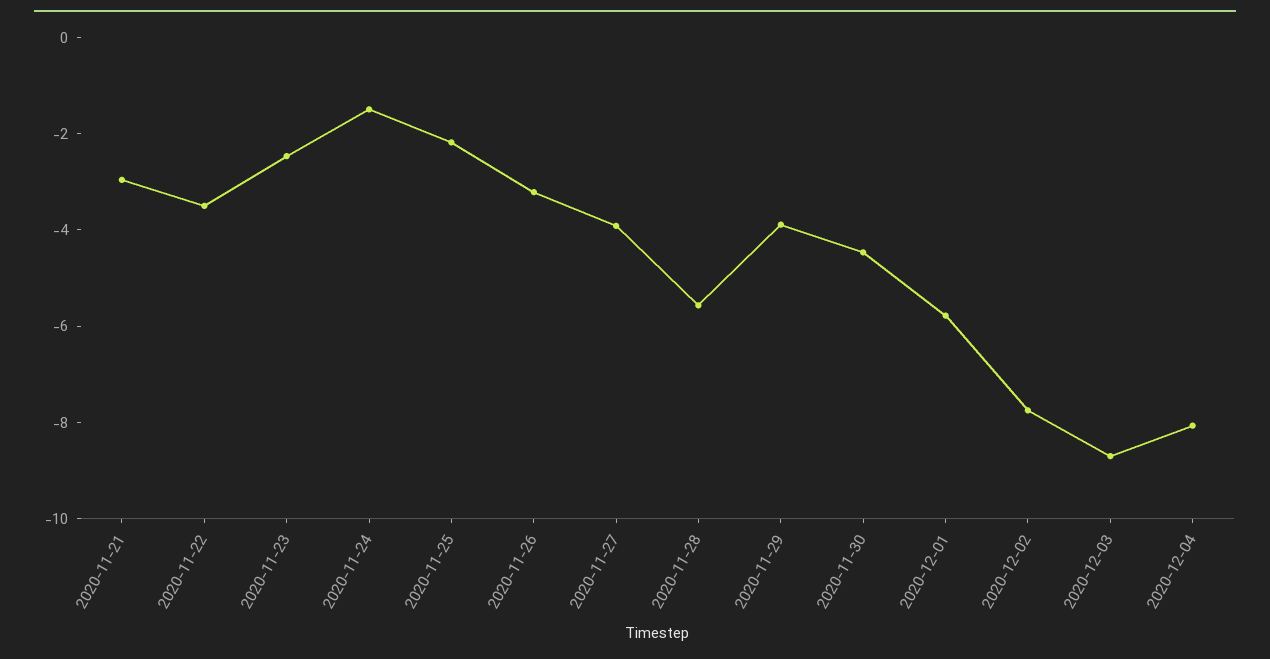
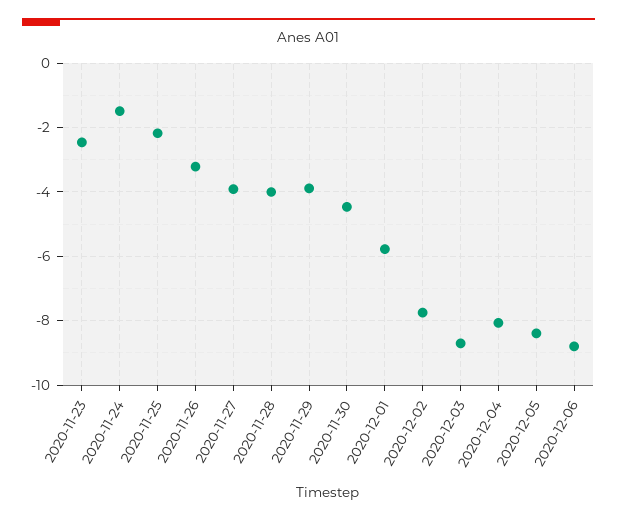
2020-11-21: -3 -> none
2020-11-22: -3.5 -> none
2020-11-28: -5.5 -> -4
2020-12-05: none -> -8.4
2020-12-06: none -> -8.8

